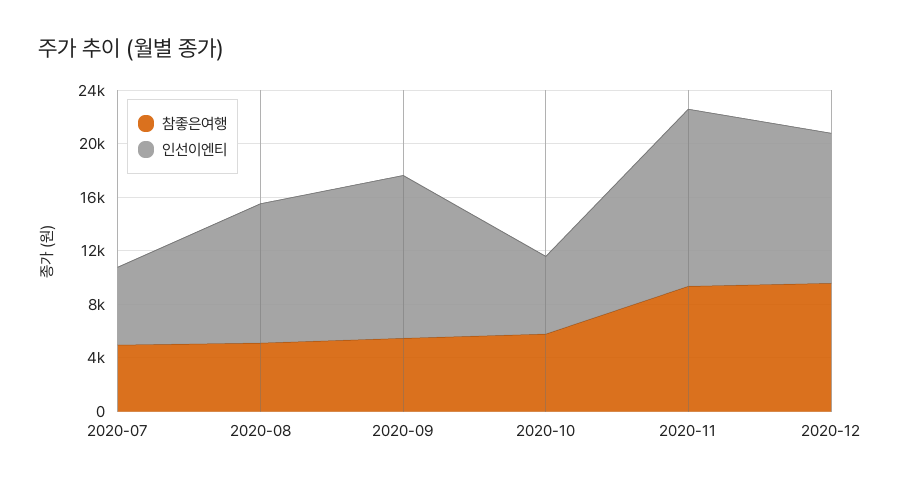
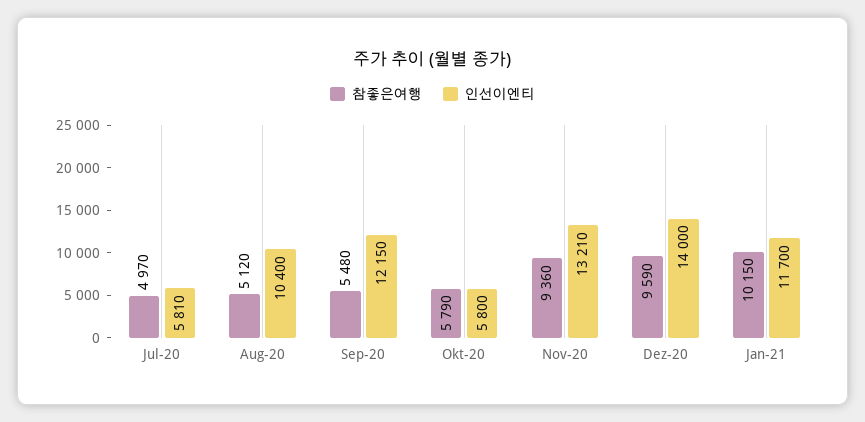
인선이엔티, 2020-12: 11000 -> 14000
참좋은여행, Jan-21: none -> 10150
인선이엔티, Jan-21: none -> 11700

